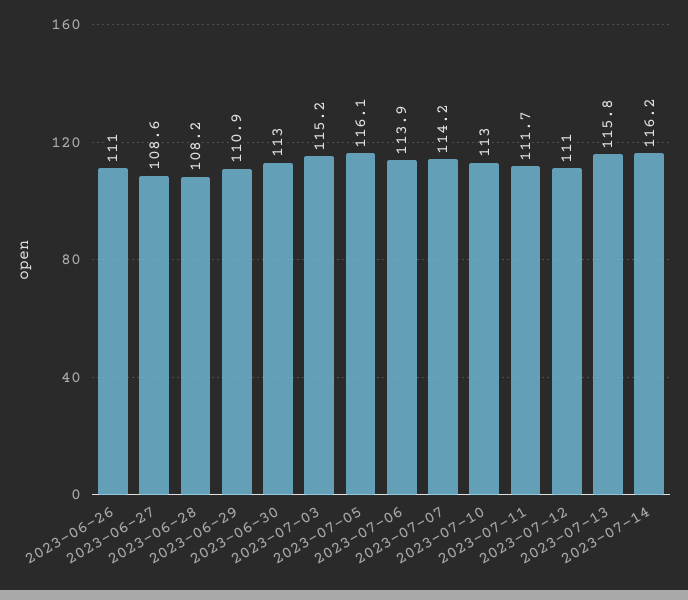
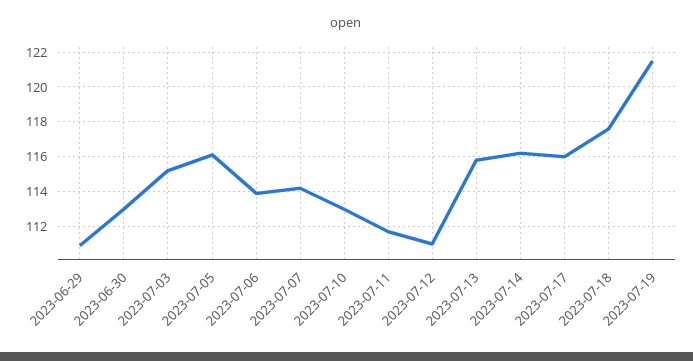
2023-06-26: 111 -> none
2023-06-27: 108.6 -> none
2023-06-28: 108.2 -> none
2023-07-17: none -> 116
2023-07-18: none -> 117.5
2023-07-19: none -> 121.5

